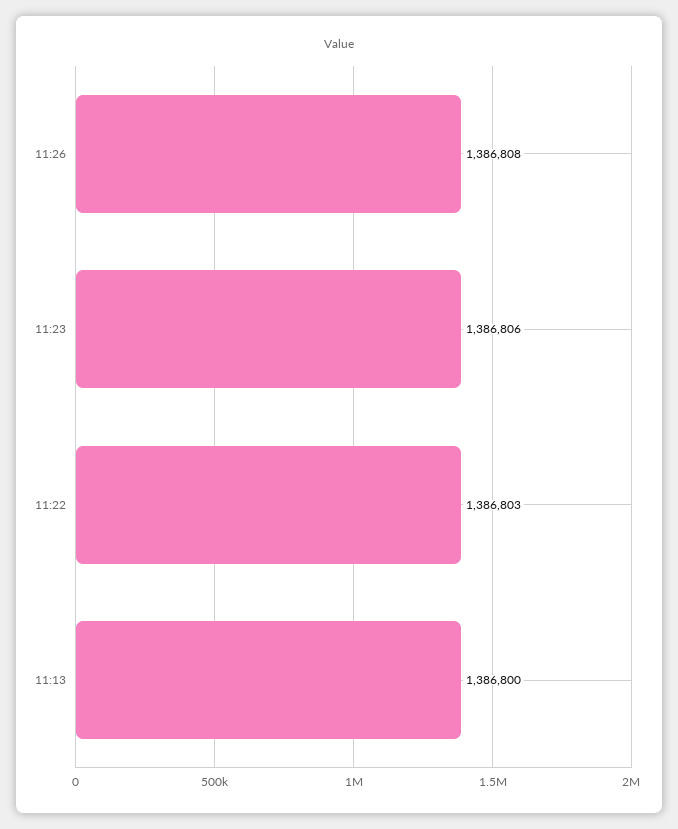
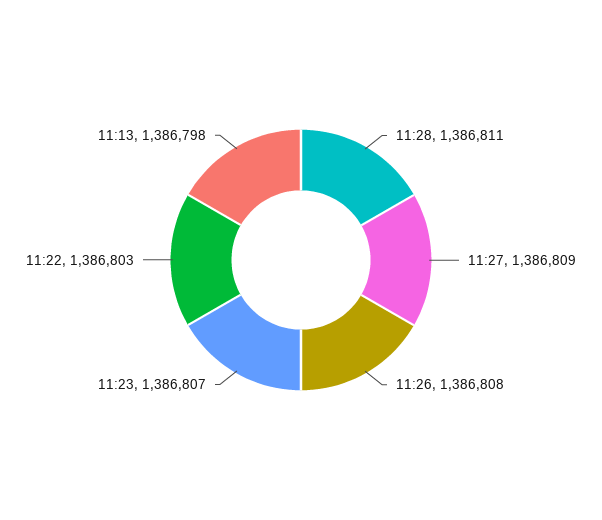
11:23: 1386806 -> 1386807
11:13: 1386800 -> 1386798
11:28: none -> 1386811
11:27: none -> 1386809

